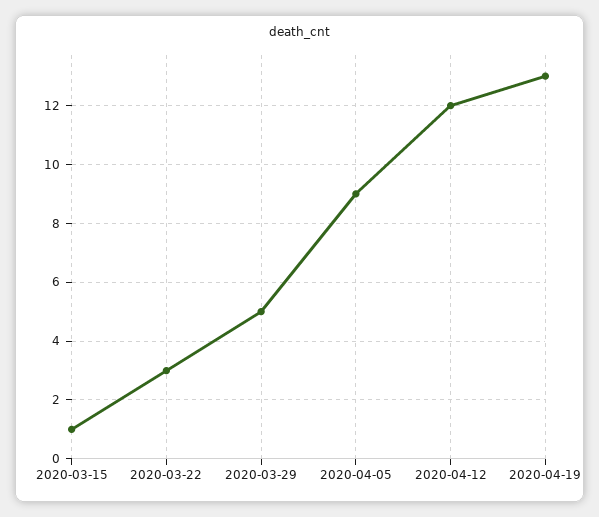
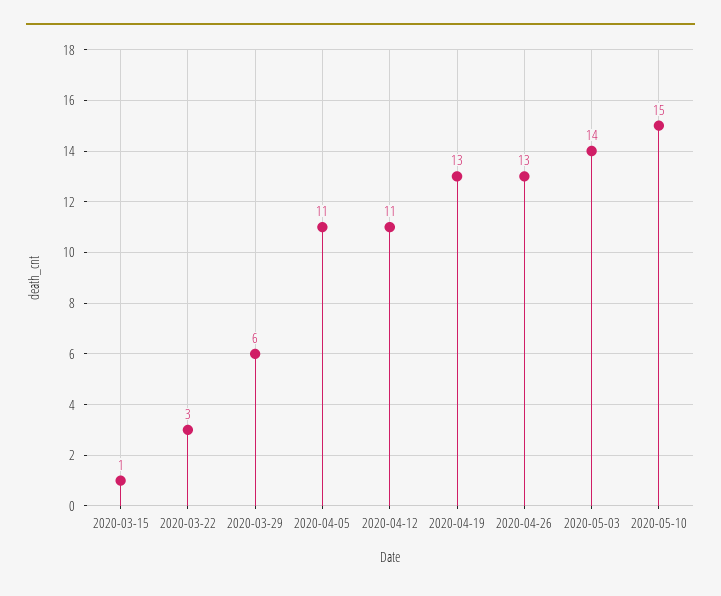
2020-03-29: 5 -> 6
2020-04-05: 9 -> 11
2020-04-12: 12 -> 11
2020-04-26: none -> 13
2020-05-03: none -> 14
2020-05-10: none -> 15

